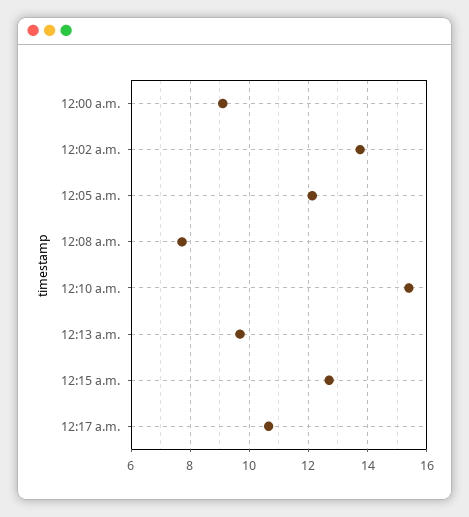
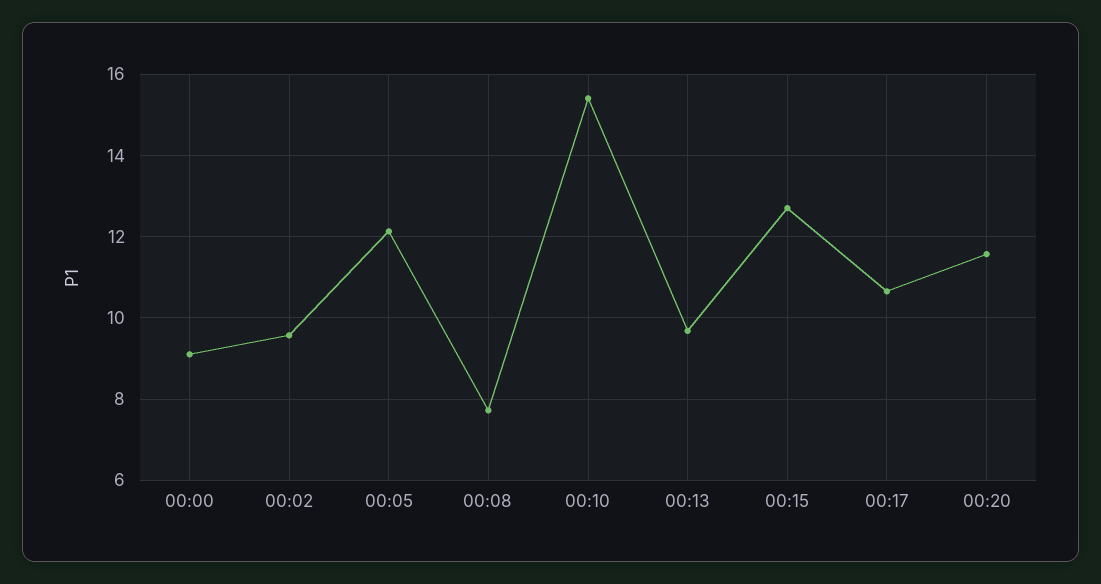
12:02 a.m.: 13.75 -> 9.6
00:20: none -> 11.6

